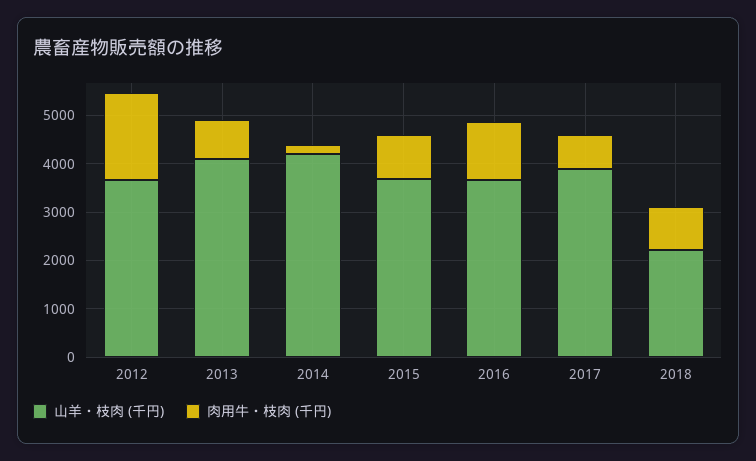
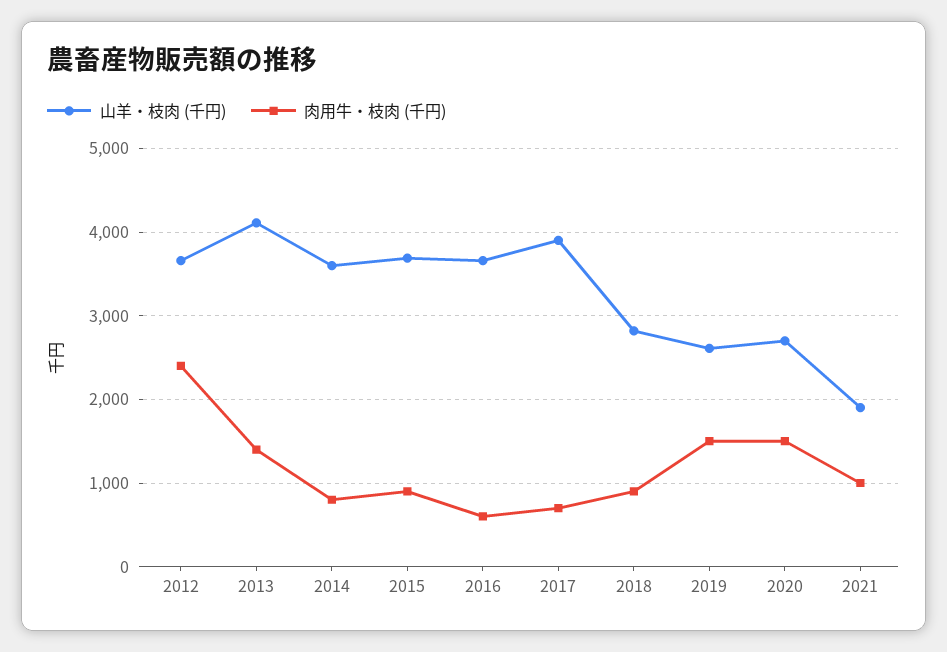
肉用牛・枝肉 (千円), 2012: 1800 -> 2400
肉用牛・枝肉 (千円), 2013: 800 -> 1400
山羊・枝肉 (千円), 2014: 4200 -> 3600
肉用牛・枝肉 (千円), 2014: 200 -> 800
肉用牛・枝肉 (千円), 2016: 1200 -> 600
山羊・枝肉 (千円), 2018: 2200 -> 2800
山羊・枝肉 (千円), 2019: none -> 2600
肉用牛・枝肉 (千円), 2019: none -> 1500
山羊・枝肉 (千円), 2020: none -> 2700
肉用牛・枝肉 (千円), 2020: none -> 1500
山羊・枝肉 (千円), 2021: none -> 1900
肉用牛・枝肉 (千円), 2021: none -> 1000

